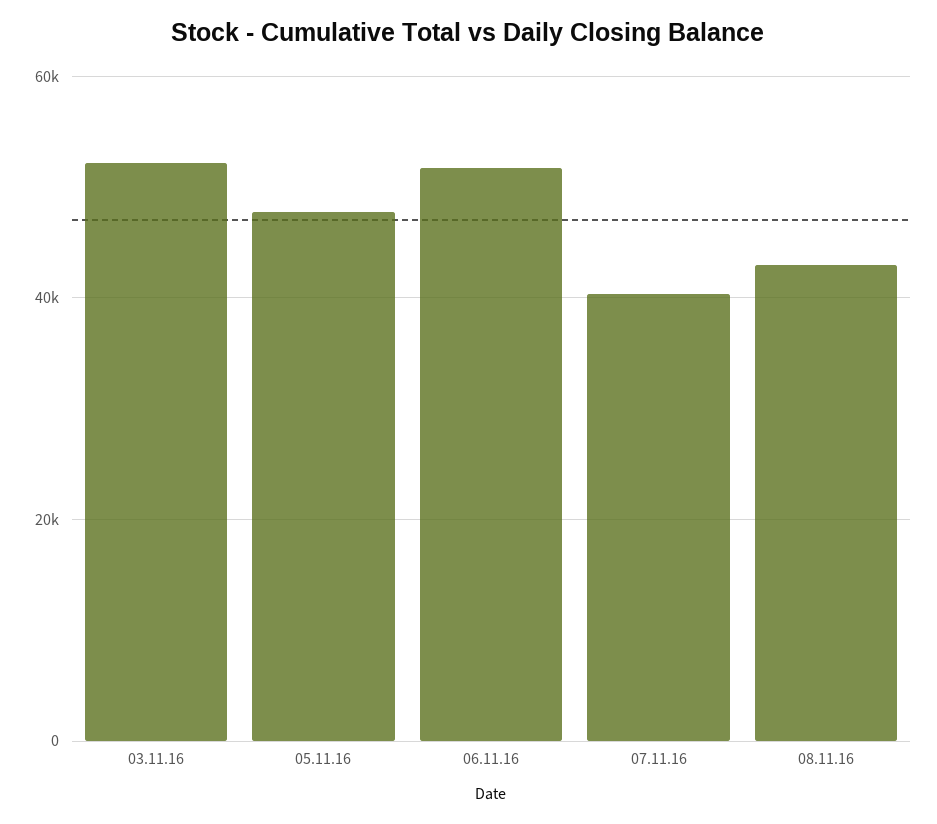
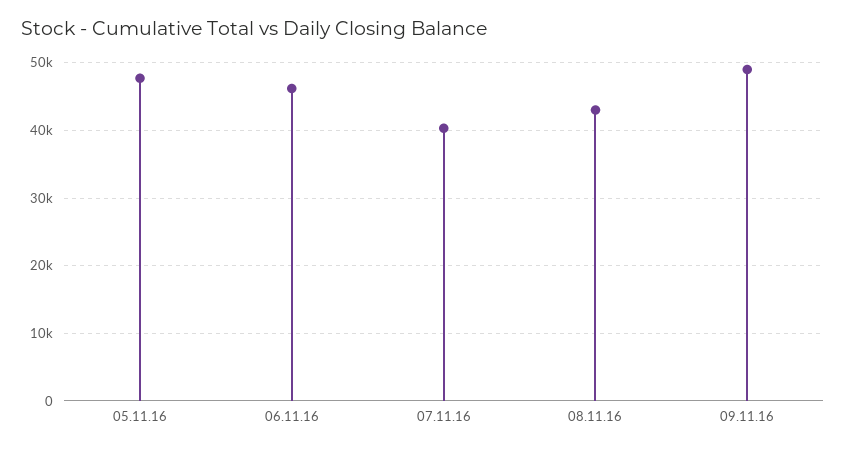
03.11.16: 52000 -> none
06.11.16: 52000 -> 46000
09.11.16: none -> 49000

